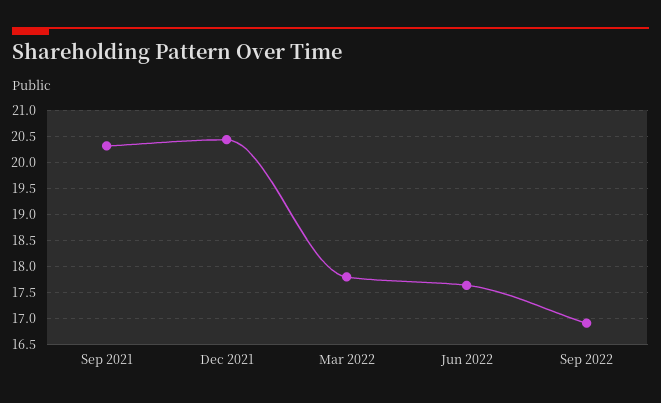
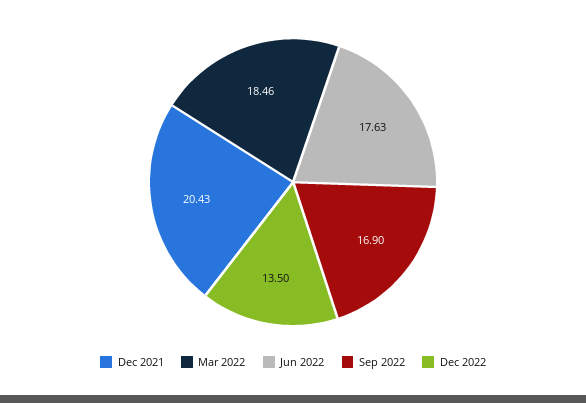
Sep 2021: 20.25 -> none
Mar 2022: 17.75 -> 18.46
Dec 2022: none -> 13.5

